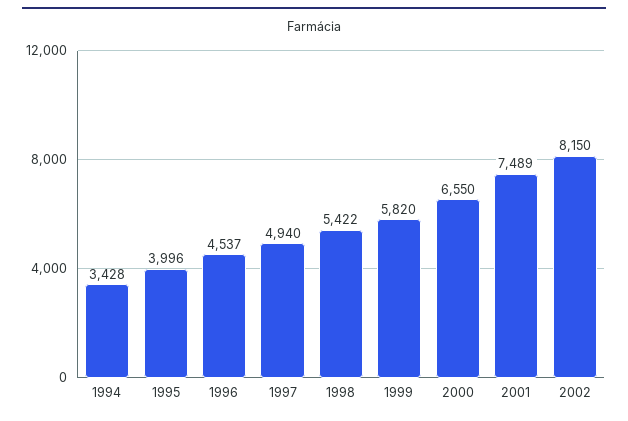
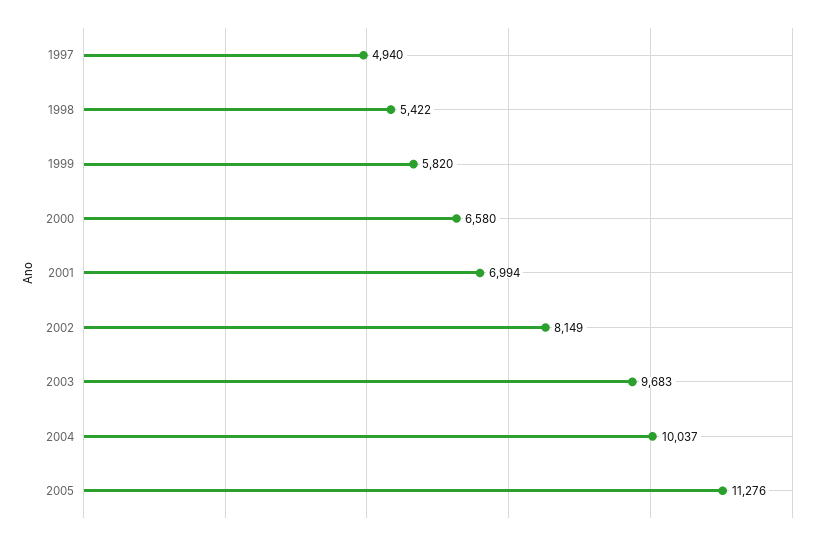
1994: 3428 -> none
1995: 3996 -> none
1996: 4537 -> none
2000: 6550 -> 6580
2001: 7489 -> 6994
2002: 8150 -> 8149
2003: none -> 9683
2004: none -> 10037
2005: none -> 11276

